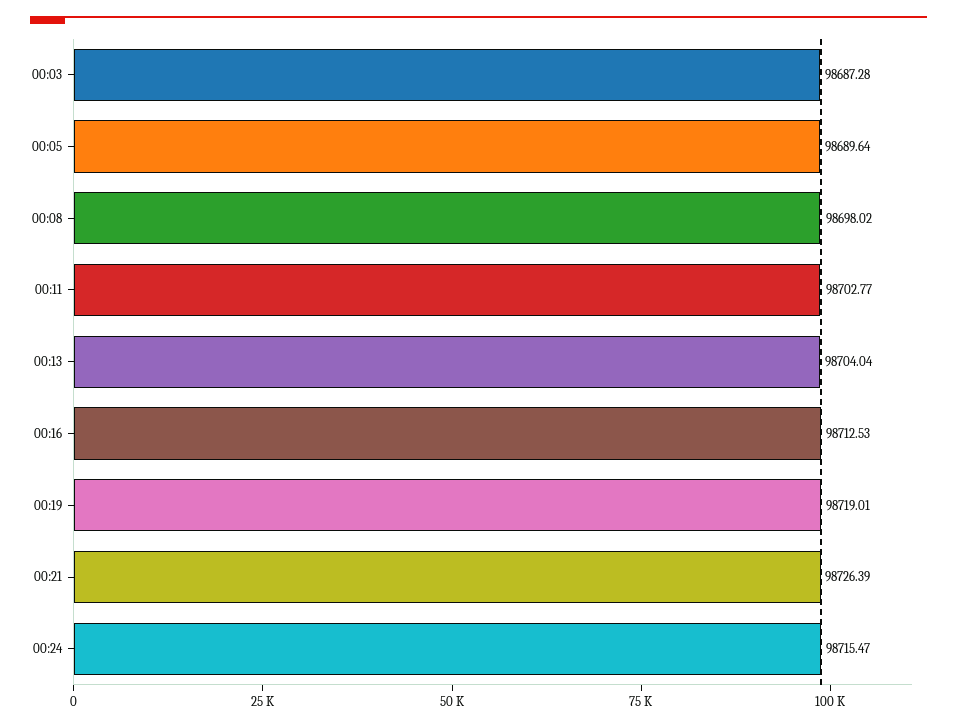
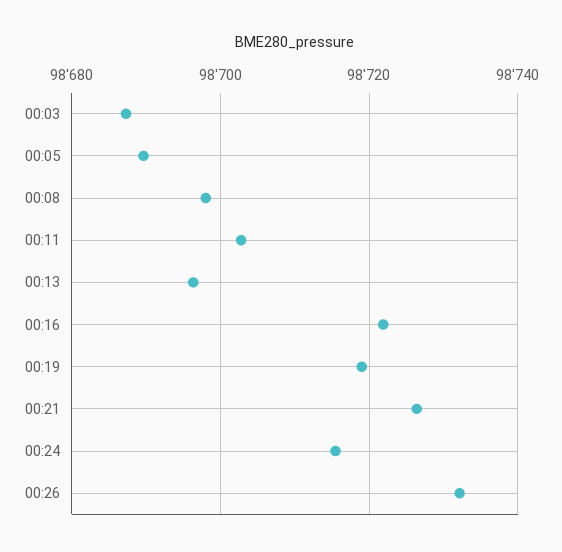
00:13: 98704.04 -> 98696
00:16: 98712.53 -> 98722
00:26: none -> 98732

